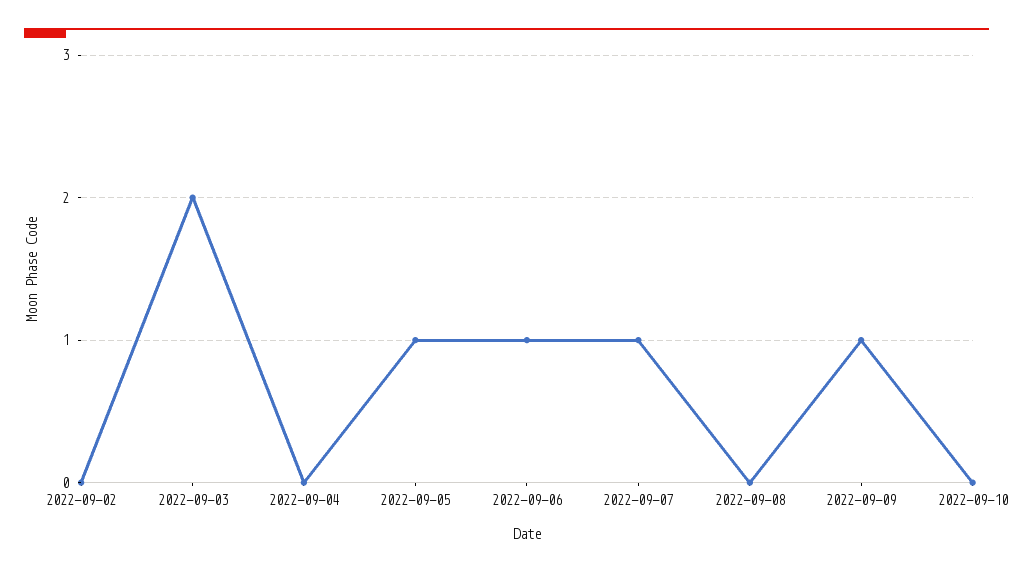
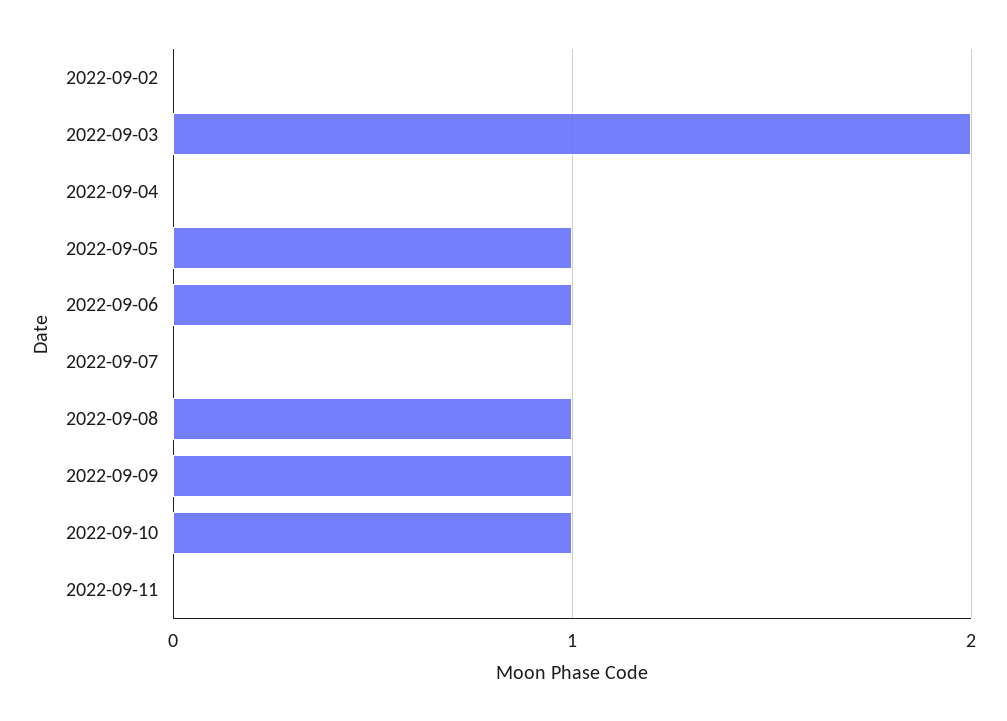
2022-09-07: 1 -> 0
2022-09-08: 0 -> 1
2022-09-10: 0 -> 1
2022-09-11: none -> 0

